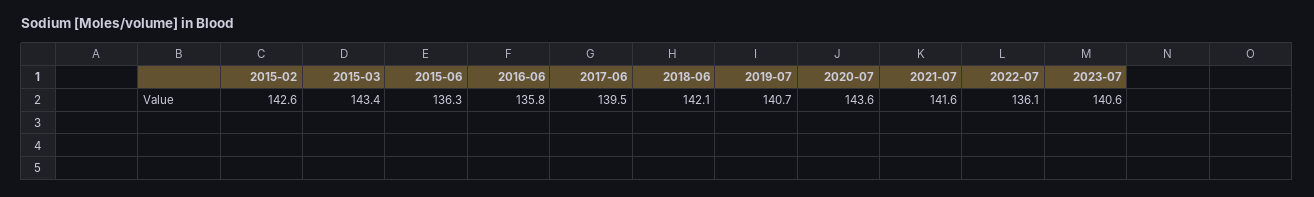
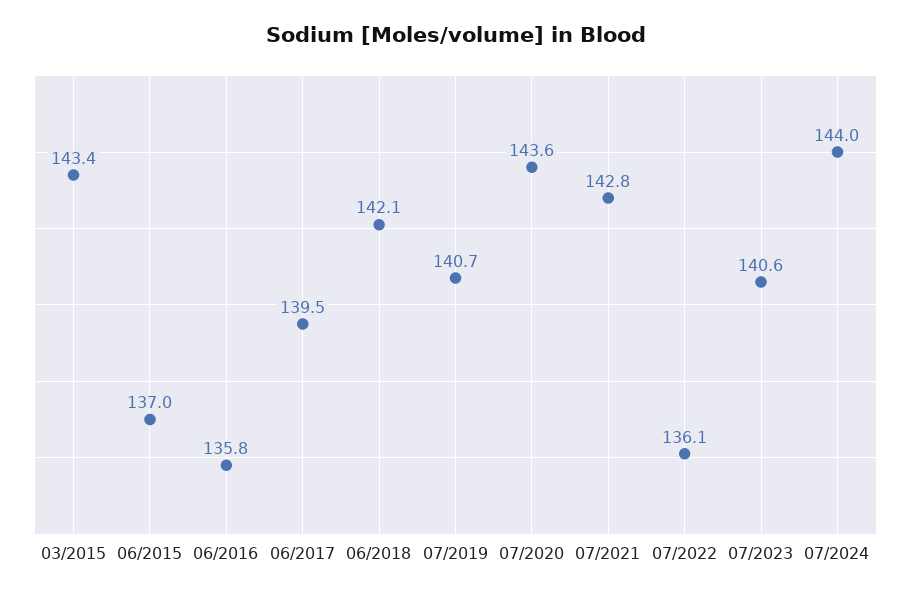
2015-02: 142.6 -> none
2015-06: 136.3 -> 137
2021-07: 141.6 -> 142.8
07/2024: none -> 144

